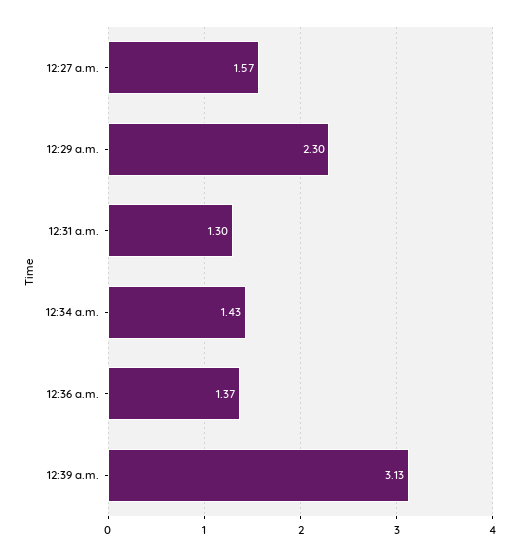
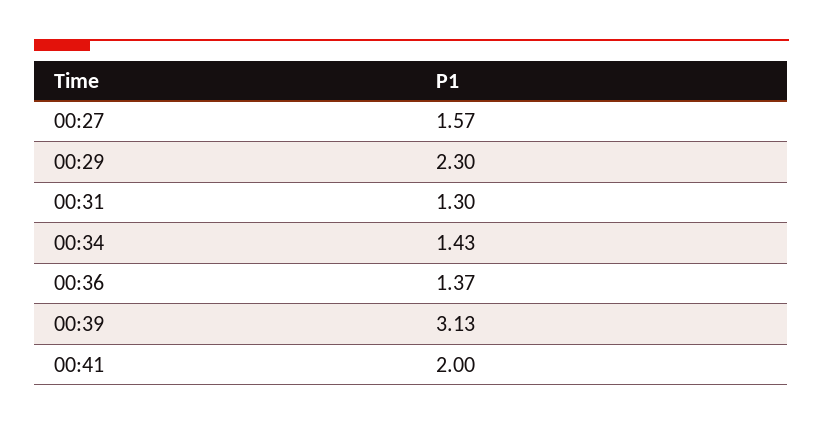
00:41: none -> 2

